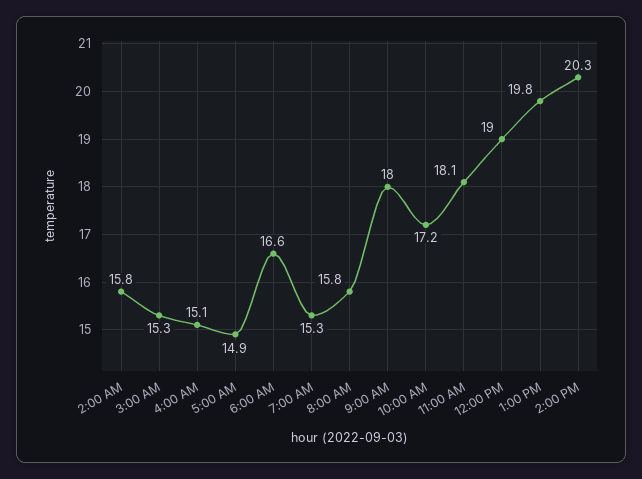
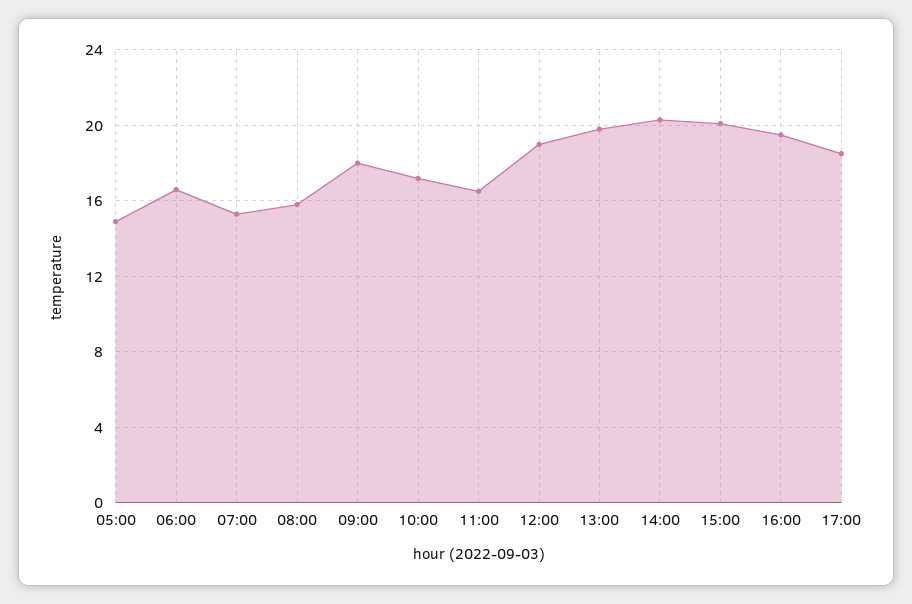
2:00 AM: 15.8 -> none
3:00 AM: 15.3 -> none
4:00 AM: 15.1 -> none
11:00 AM: 18.1 -> 16.5
15:00: none -> 20
16:00: none -> 19.5
17:00: none -> 18.5

